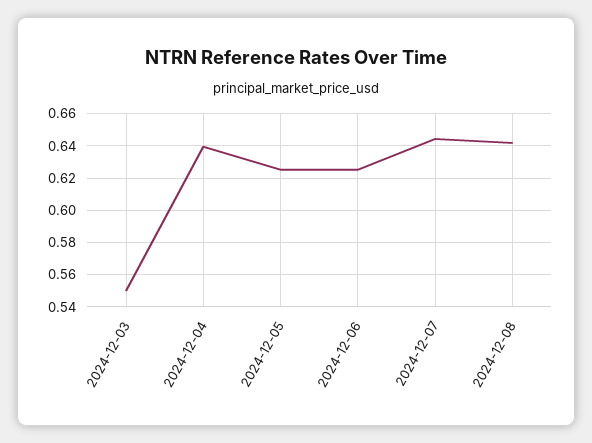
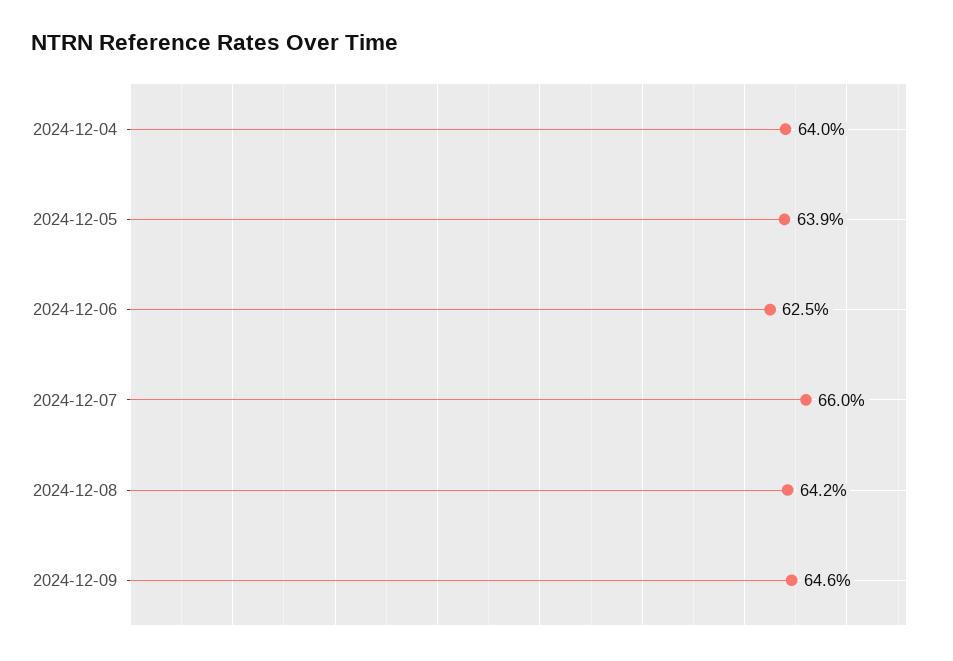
2024-12-03: 0.55 -> none
2024-12-05: 0.625 -> 0.639
2024-12-07: 0.645 -> 0.66
2024-12-09: none -> 0.646

